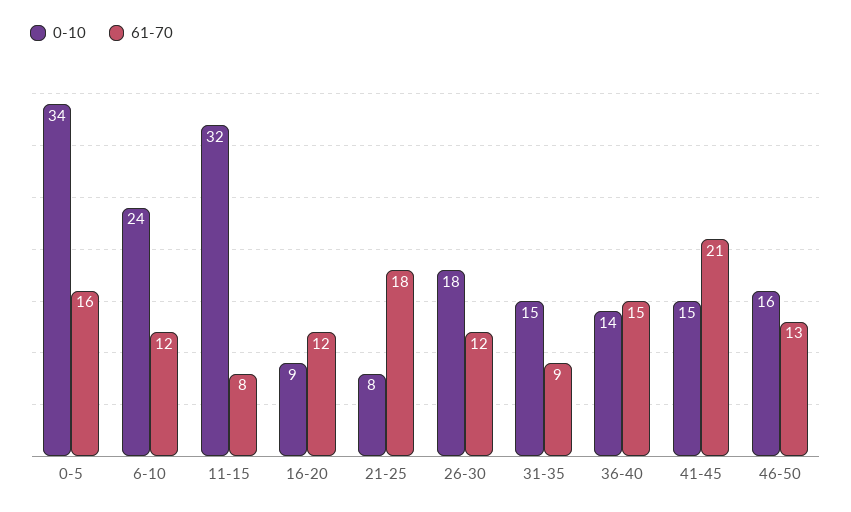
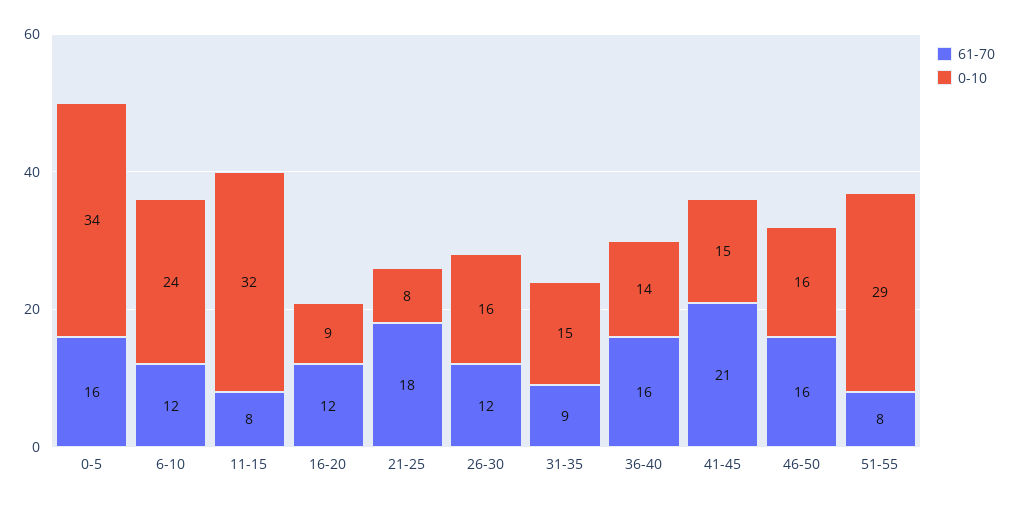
0-10, 26-30: 18 -> 16
61-70, 36-40: 15 -> 16
61-70, 46-50: 13 -> 16
61-70, 51-55: none -> 8
0-10, 51-55: none -> 29

